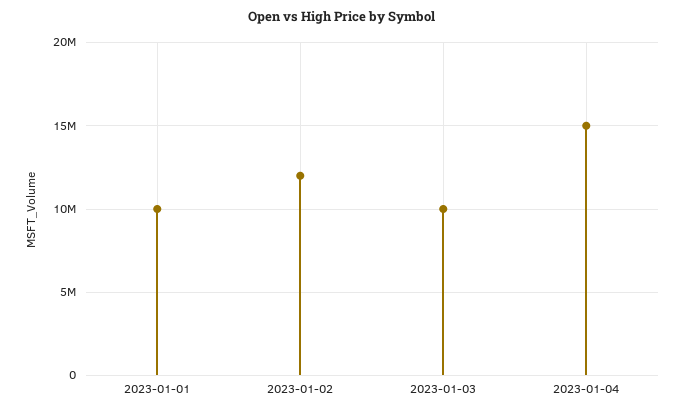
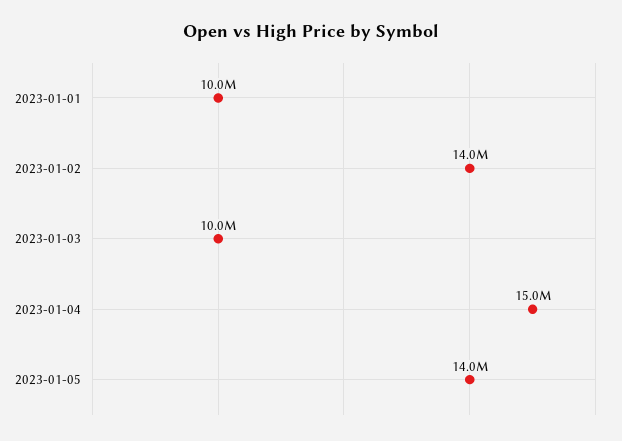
2023-01-02: 12000000 -> 14000000
2023-01-05: none -> 14000000

